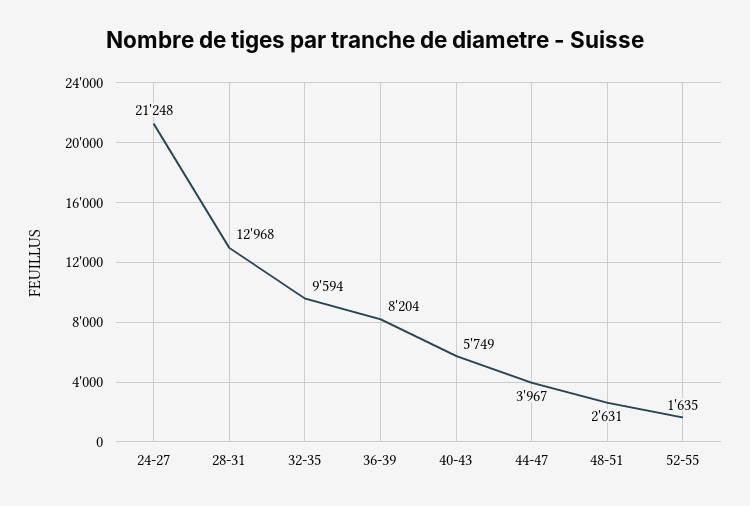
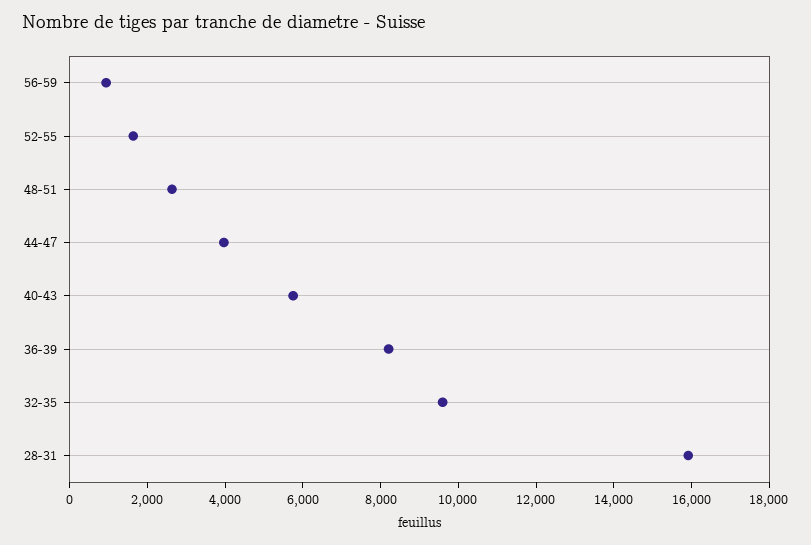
24-27: 21248 -> none
28-31: 12968 -> 16000
56-59: none -> 1000

